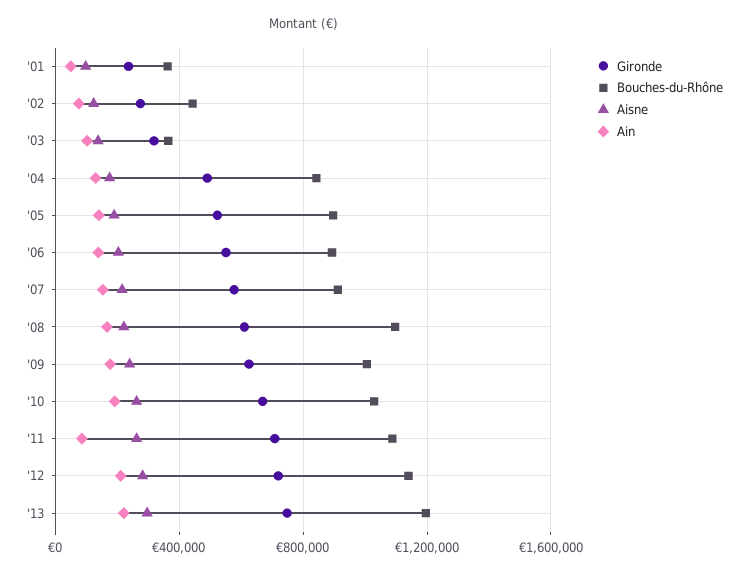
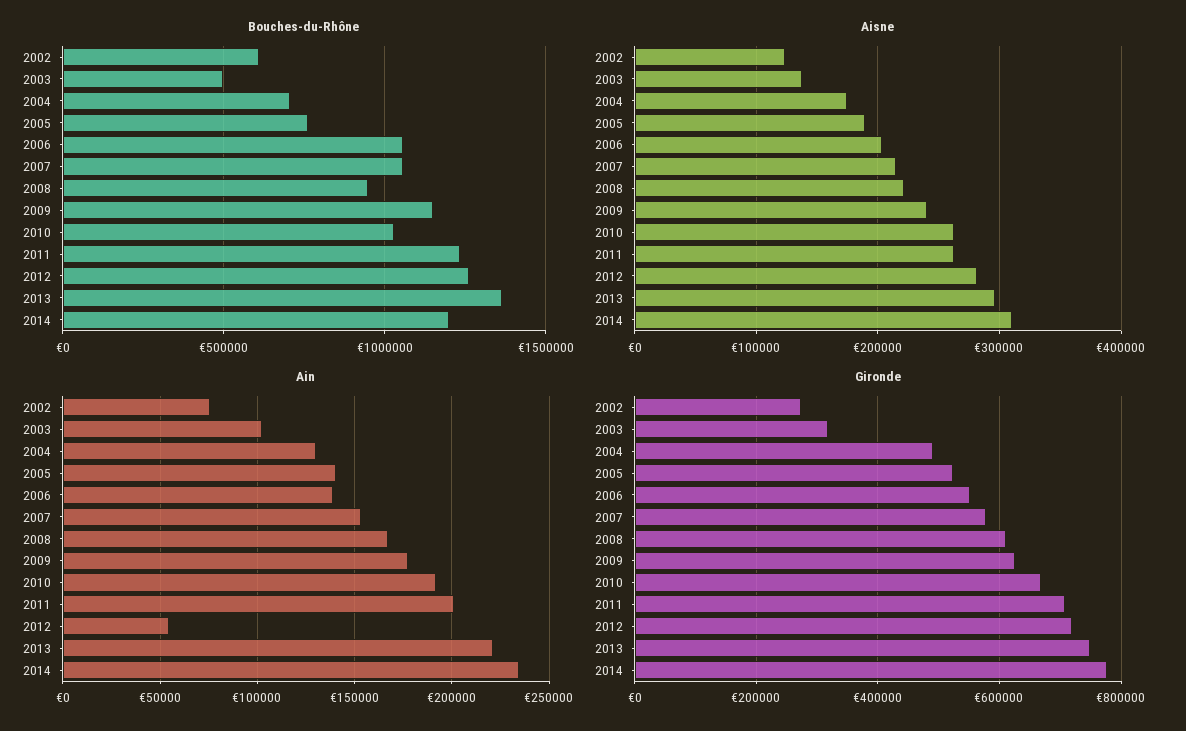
Gironde, '01: 250000 -> none
Bouches-du-Rhône, '01: 350000 -> none
Aisne, '01: 100000 -> none
Ain, '01: 50000 -> none
Bouches-du-Rhône, '02: 450000 -> 600000
Bouches-du-Rhône, '03: 350000 -> 500000
Bouches-du-Rhône, '04: 850000 -> 700000
Bouches-du-Rhône, '05: 900000 -> 750000
Bouches-du-Rhône, '06: 900000 -> 1050000
Bouches-du-Rhône, '07: 900000 -> 1050000
Bouches-du-Rhône, '08: 1100000 -> 950000
Bouches-du-Rhône, '09: 1000000 -> 1150000
Bouches-du-Rhône, '11: 1100000 -> 1250000
Ain, '11: 100000 -> 200000
Bouches-du-Rhône, '12: 1150000 -> 1250000
Ain, '12: 200000 -> 55000
Bouches-du-Rhône, '13: 1200000 -> 1350000
Bouches-du-Rhône, 2014: none -> 1200000
Aisne, 2014: none -> 310000
Ain, 2014: none -> 235000
Gironde, 2014: none -> 780000

